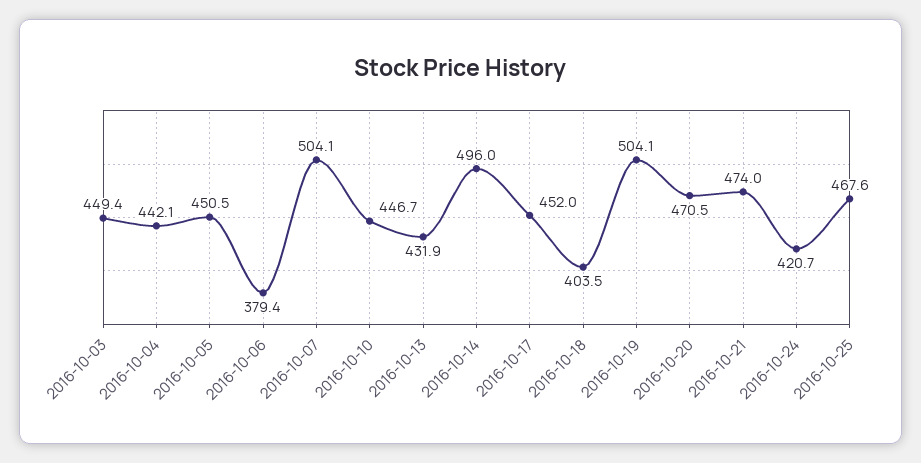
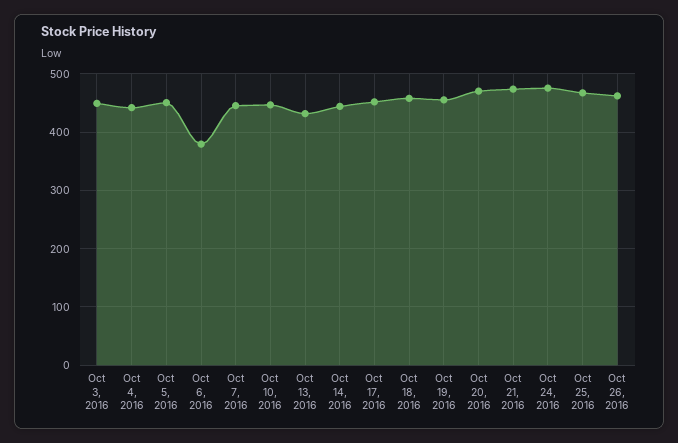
2016-10-07: 504.1 -> 440
2016-10-14: 496 -> 440
2016-10-18: 403.5 -> 460
2016-10-19: 504.1 -> 460
2016-10-24: 420.7 -> 480
Oct 26, 2016: none -> 460

